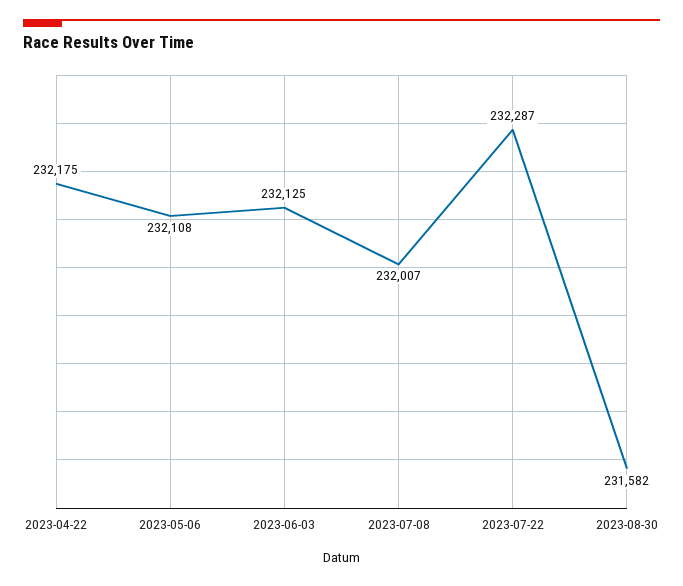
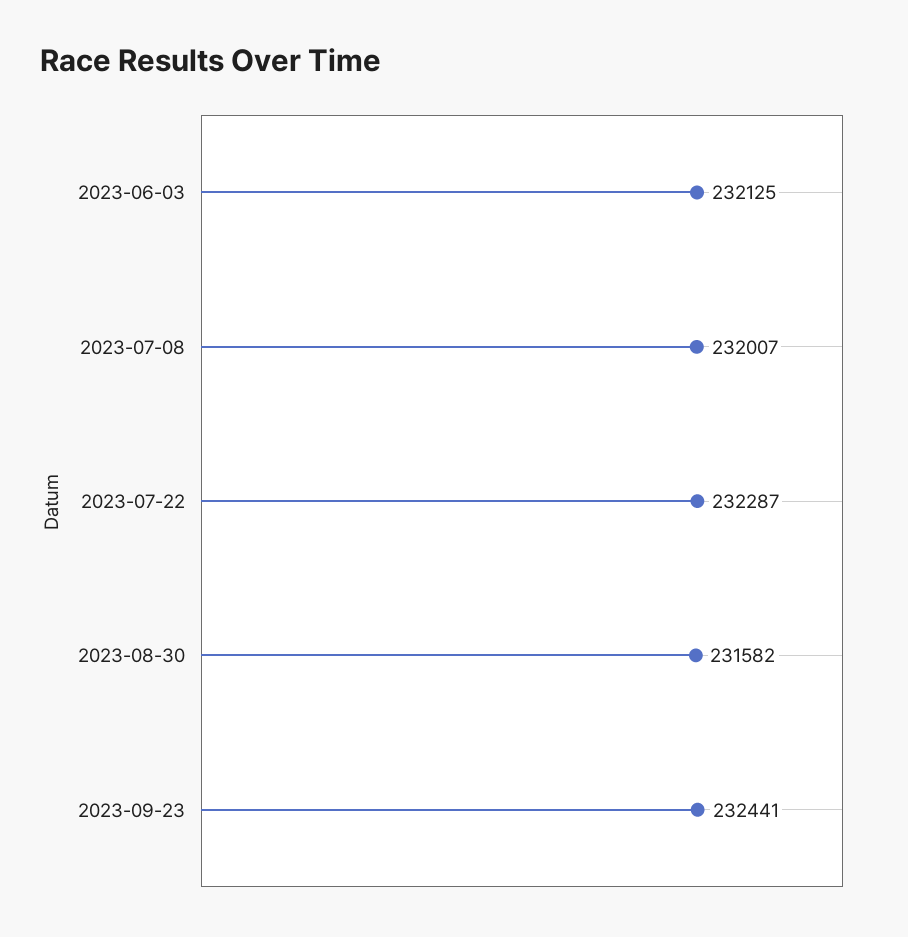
2023-04-22: 232175 -> none
2023-05-06: 232108 -> none
2023-09-23: none -> 232441

